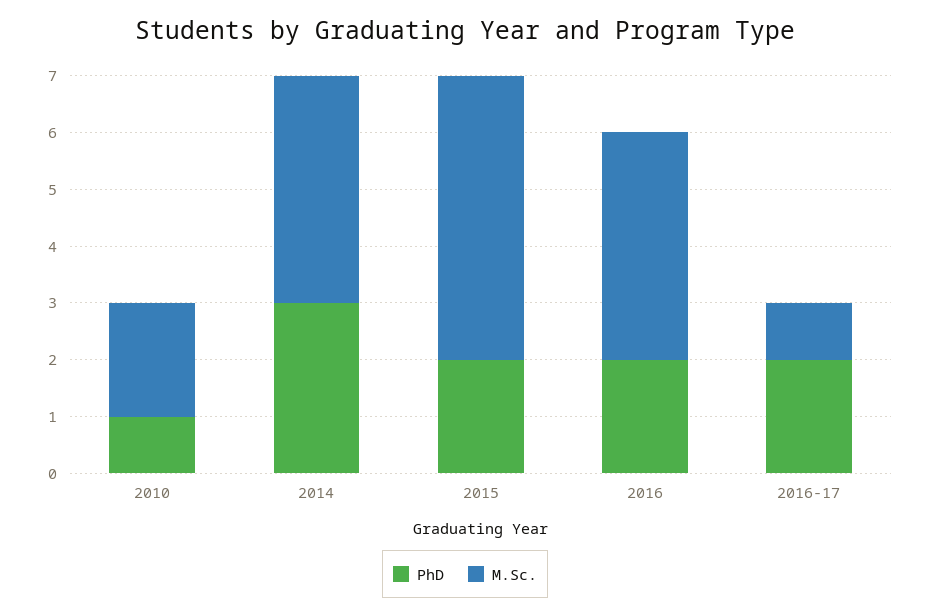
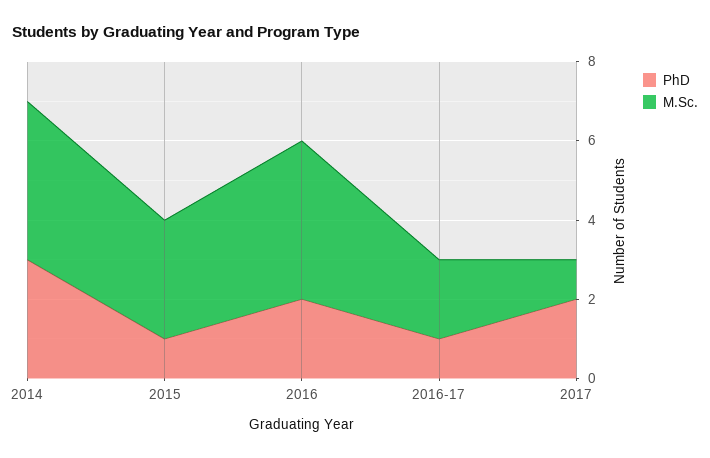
PhD, 2010: 1 -> none
M.Sc., 2010: 2 -> none
PhD, 2015: 2 -> 1
M.Sc., 2015: 5 -> 3
PhD, 2016-17: 2 -> 1
M.Sc., 2016-17: 1 -> 2
PhD, 2017: none -> 2
M.Sc., 2017: none -> 1

